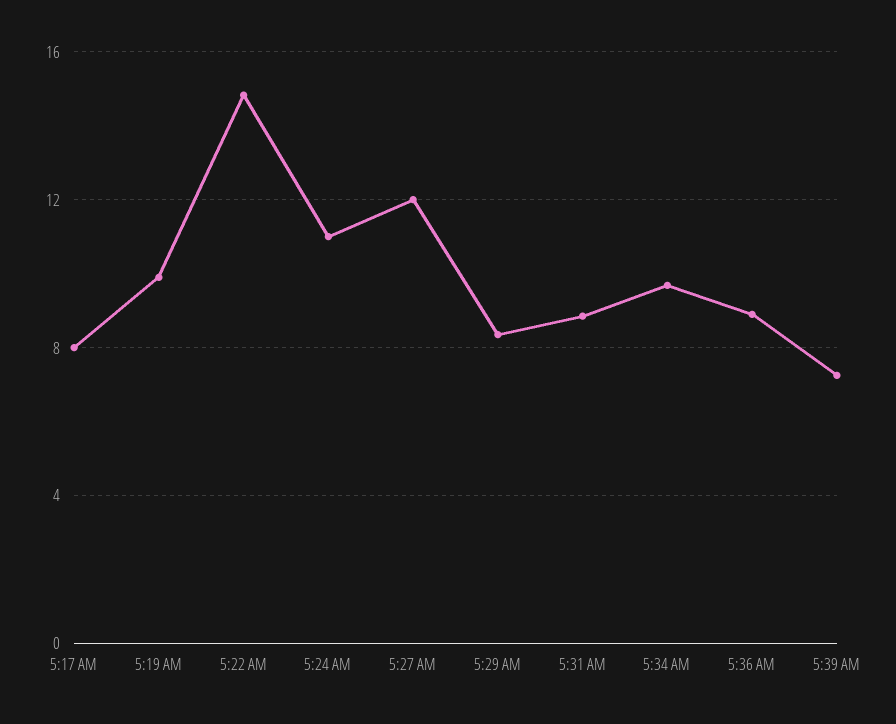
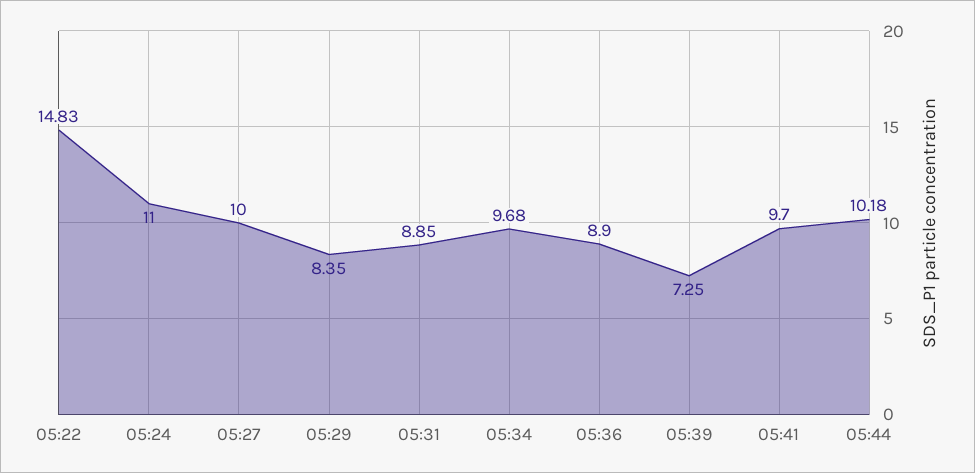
5:17 AM: 8 -> none
5:19 AM: 10 -> none
5:27 AM: 12 -> 10
05:41: none -> 9.7
05:44: none -> 10.18

